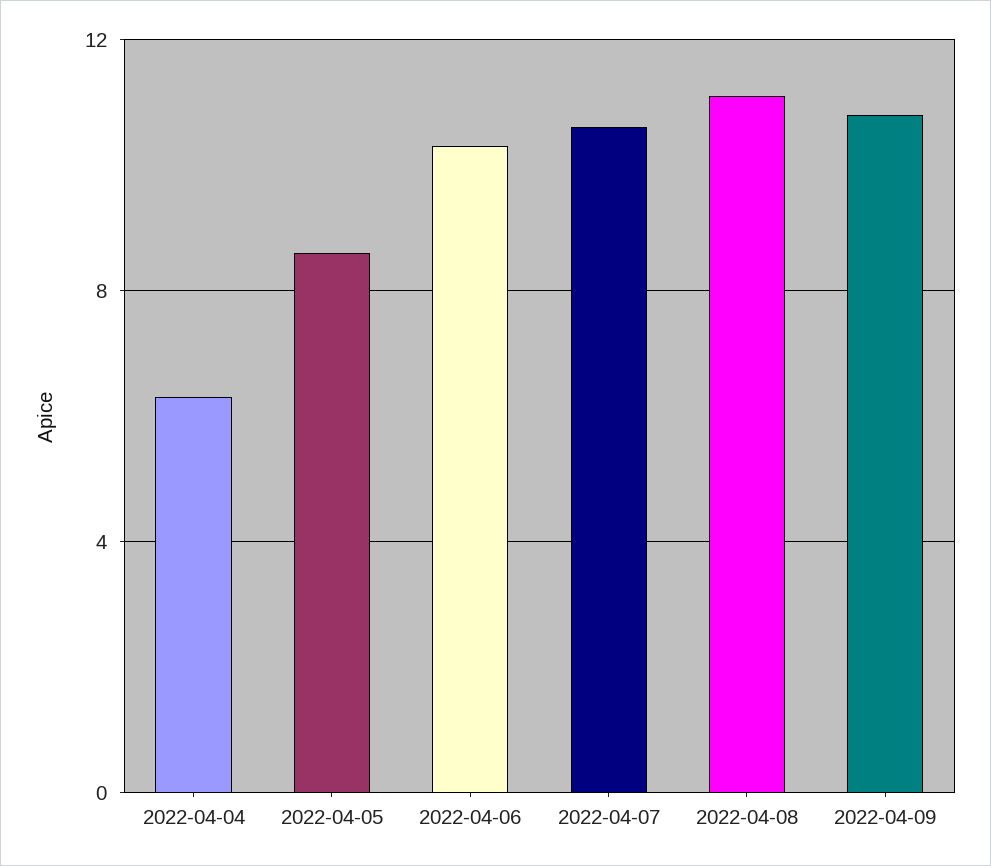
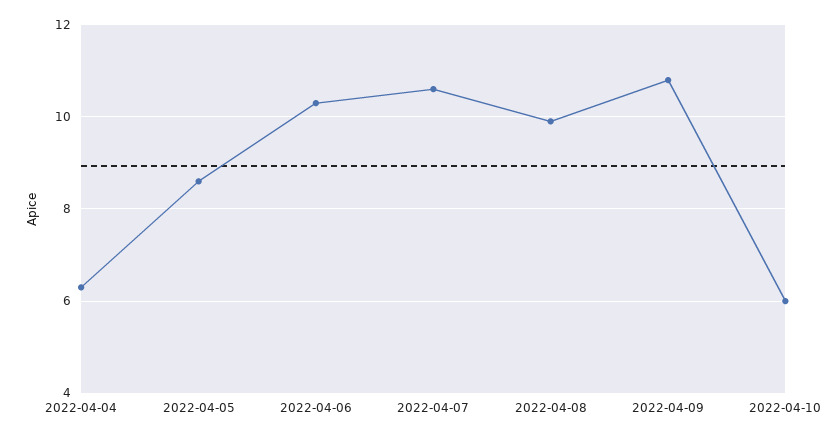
2022-04-08: 11 -> 10
2022-04-10: none -> 6

